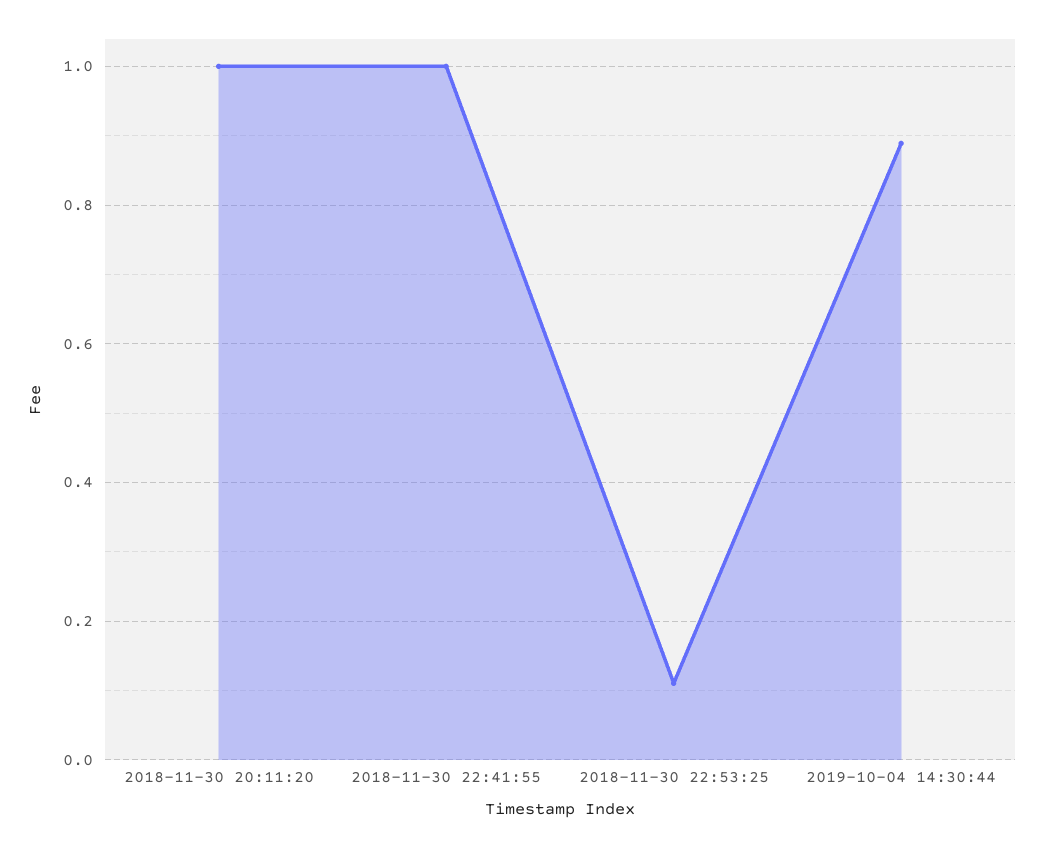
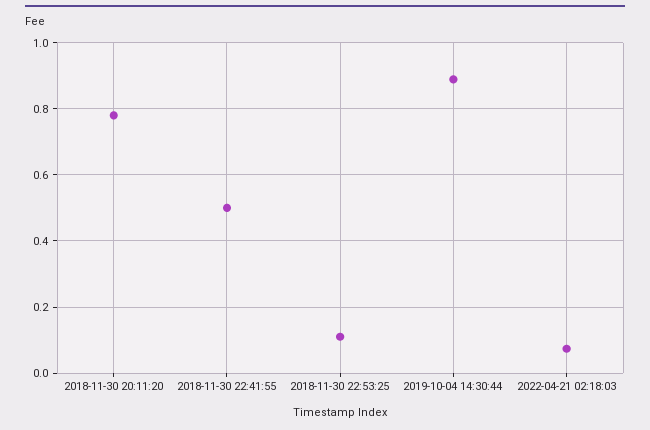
2018-11-30 20:11:20: 1 -> 0.78
2018-11-30 22:41:55: 1 -> 0.5
2022-04-21 02:18:03: none -> 0.08

